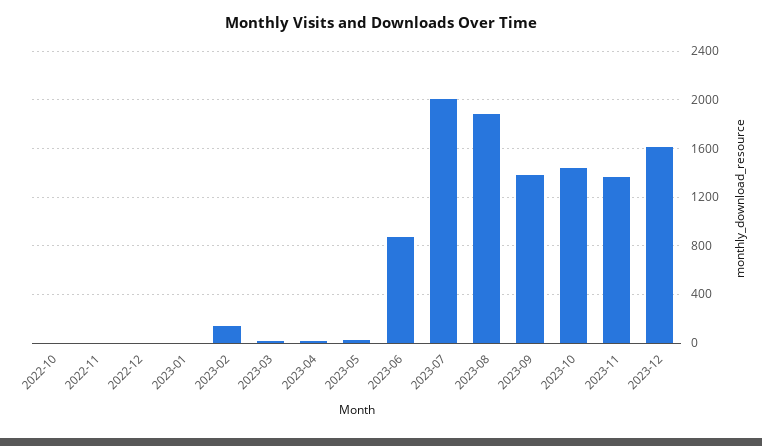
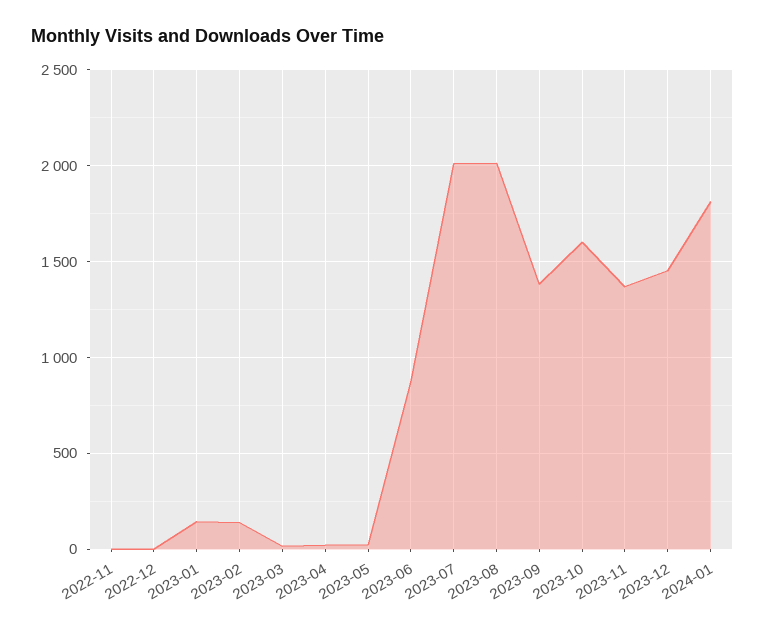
2022-10: 0 -> none
2023-01: 0 -> 150
2023-08: 1900 -> 2000
2023-10: 1450 -> 1600
2023-12: 1600 -> 1450
2024-01: none -> 1800

